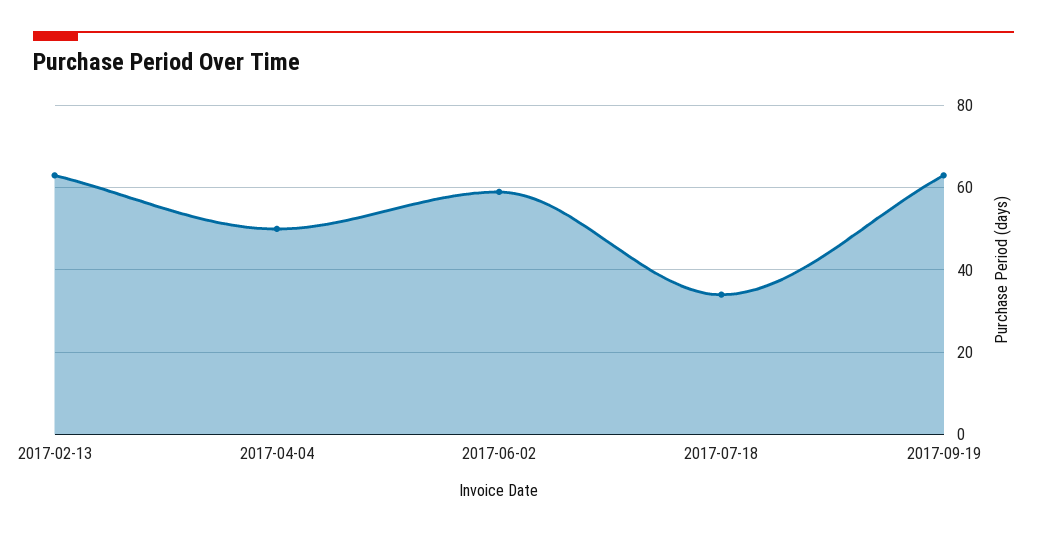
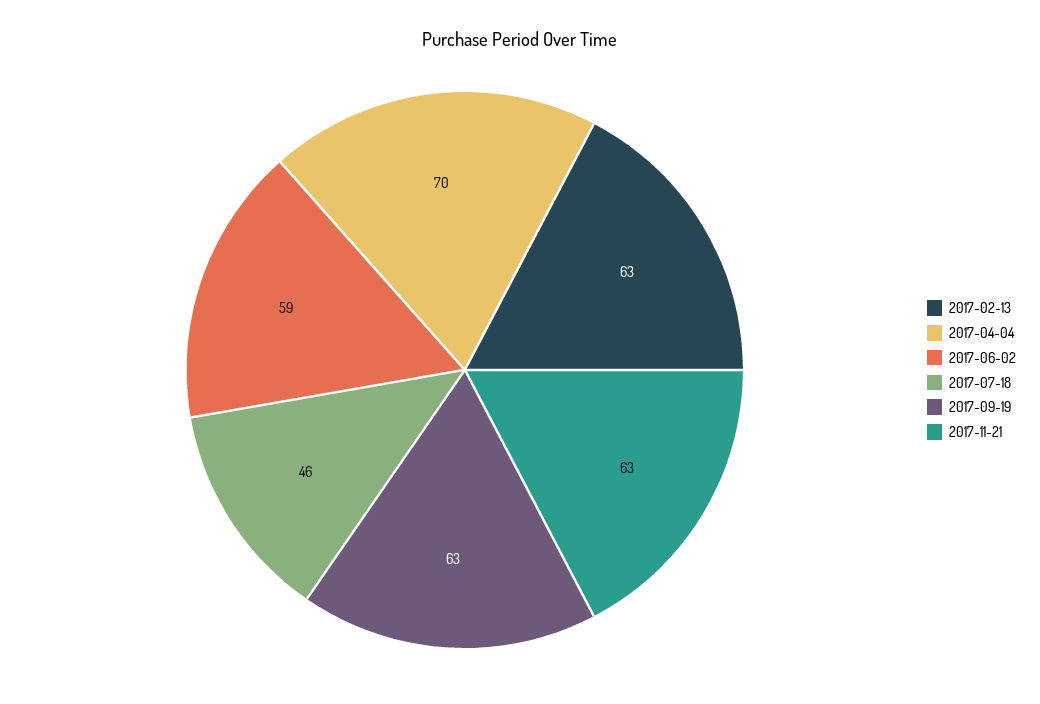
2017-04-04: 50 -> 70
2017-07-18: 35 -> 46
2017-11-21: none -> 63

